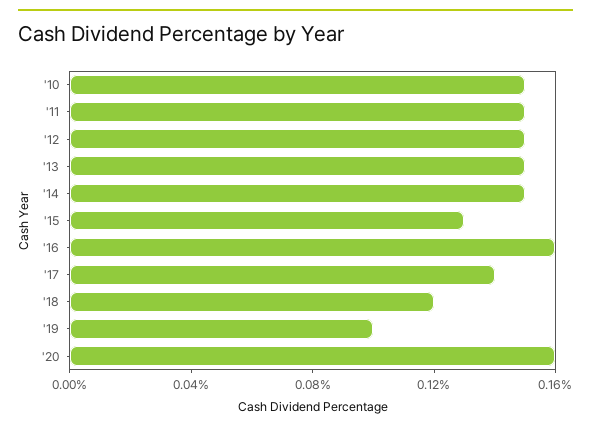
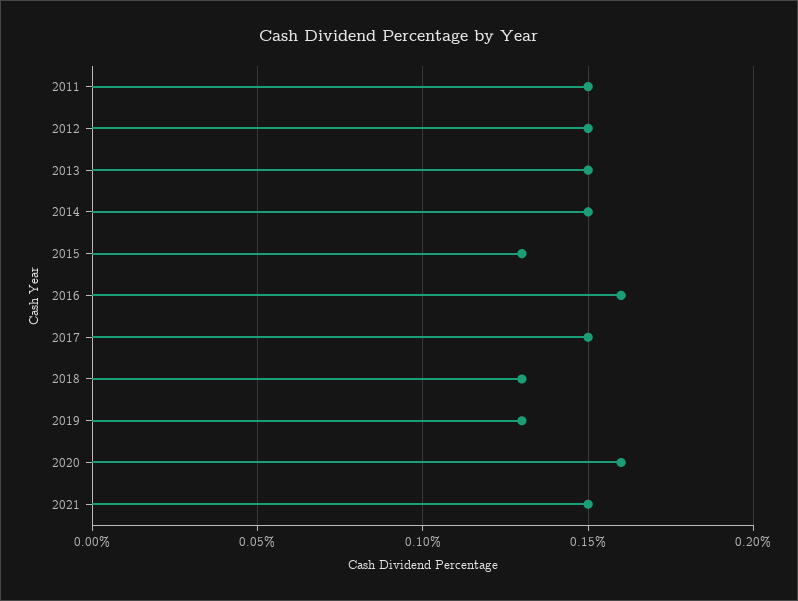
'10: 0.15 -> none
'17: 0.14 -> 0.15
'18: 0.12 -> 0.13
'19: 0.1 -> 0.13
2021: none -> 0.15

